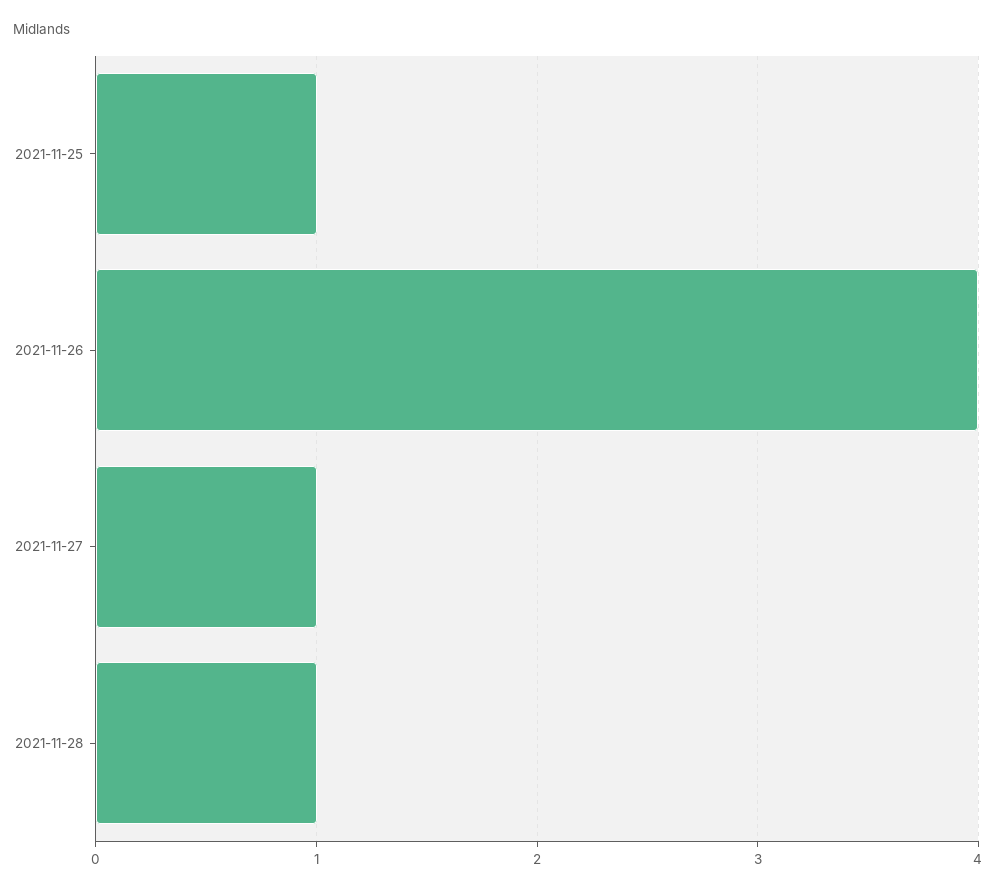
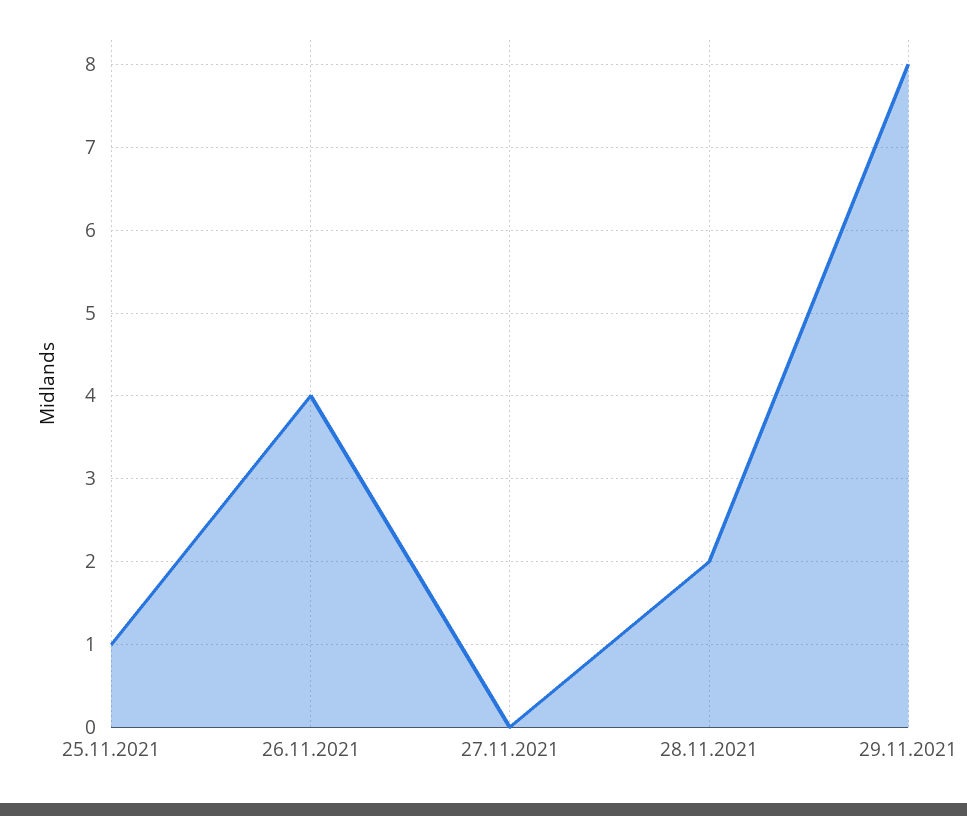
2021-11-27: 1 -> 0
2021-11-28: 1 -> 2
29.11.2021: none -> 8

